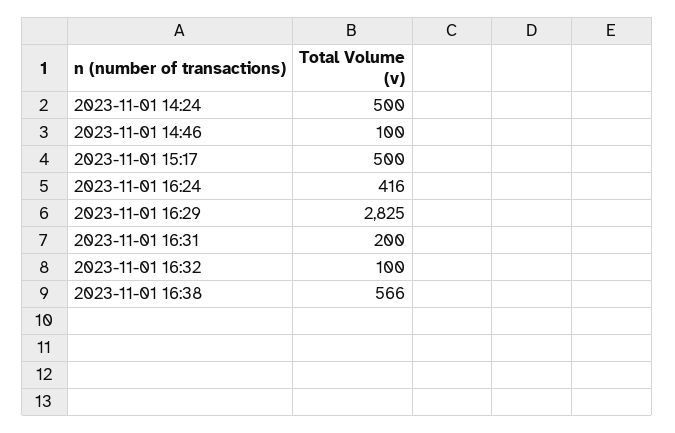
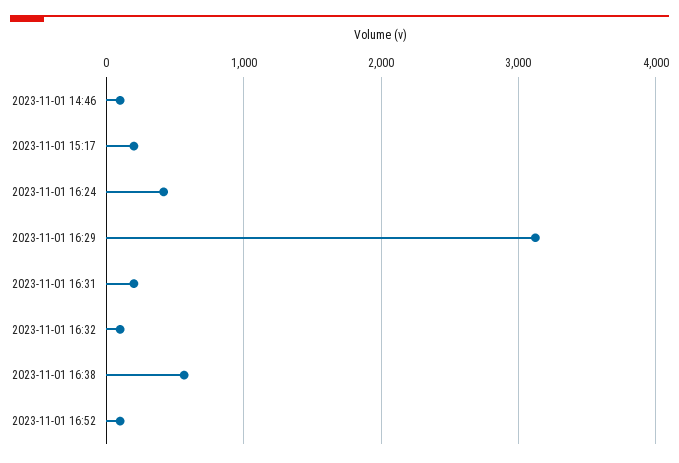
2023-11-01 14:24: 500 -> none
2023-11-01 15:17: 500 -> 200
2023-11-01 16:29: 2825 -> 3100
2023-11-01 16:52: none -> 100

